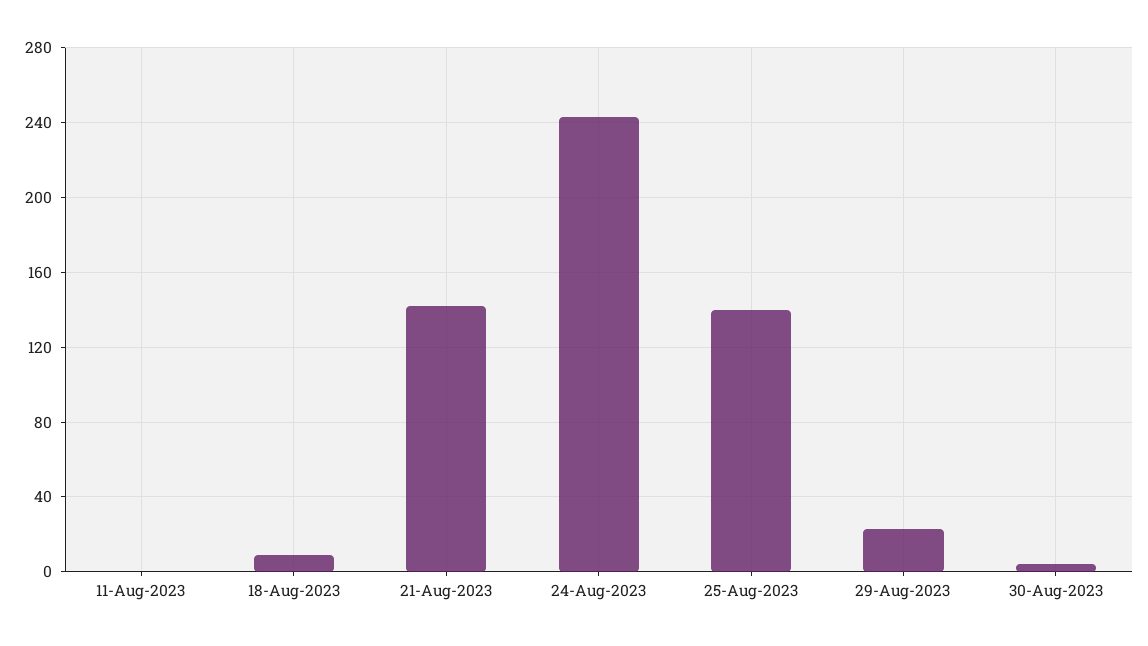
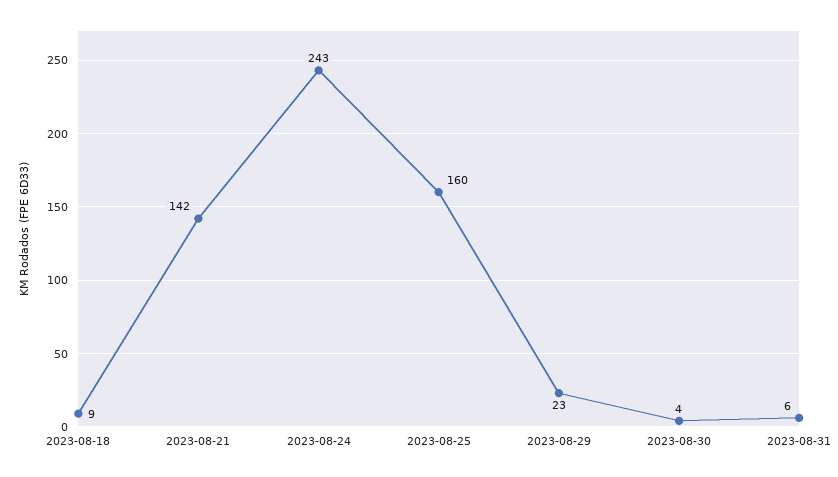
11-Aug-2023: 0 -> none
25-Aug-2023: 140 -> 160
2023-08-31: none -> 6

